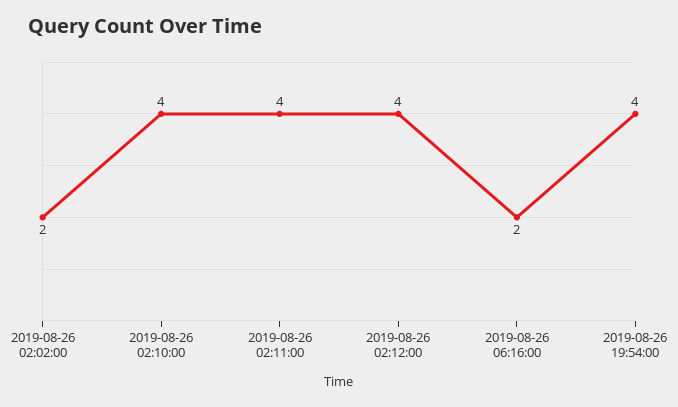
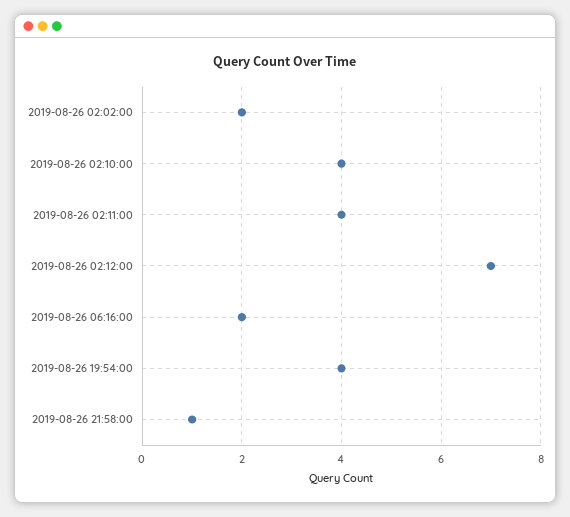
2019-08-26 02:12:00: 4 -> 7
2019-08-26 21:58:00: none -> 1

